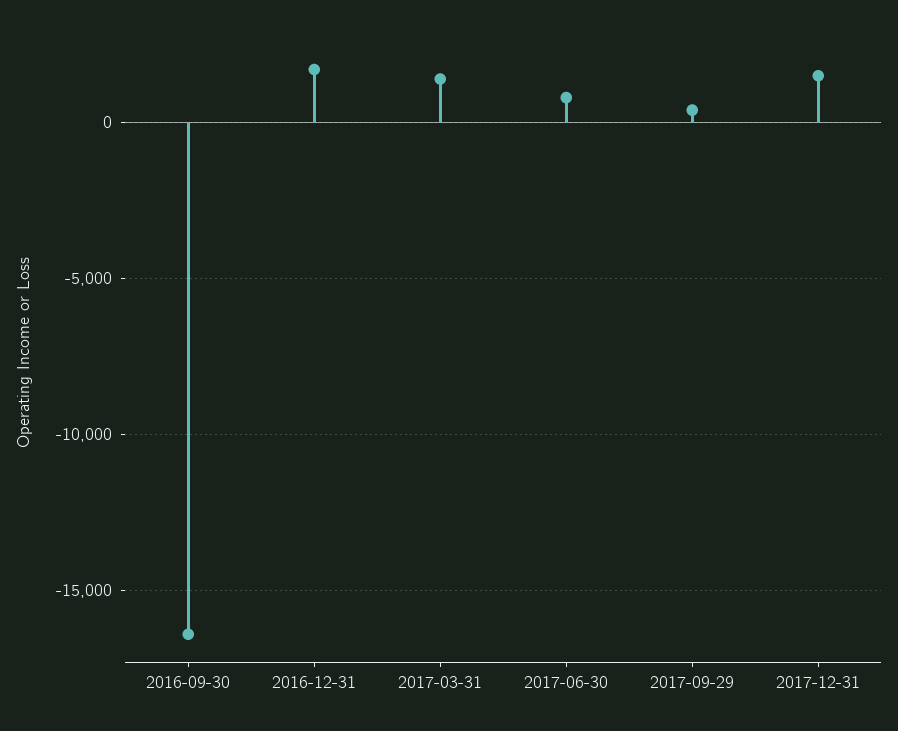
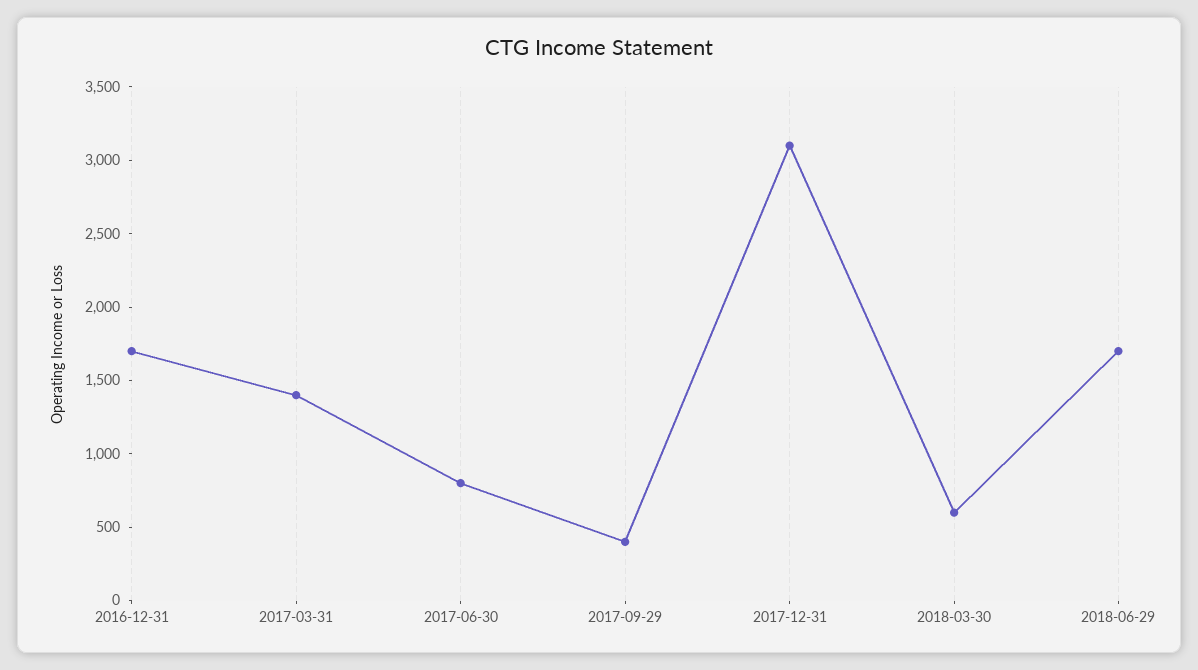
2016-09-30: -16500 -> none
2017-12-31: 1500 -> 3100
2018-03-30: none -> 600
2018-06-29: none -> 1700

